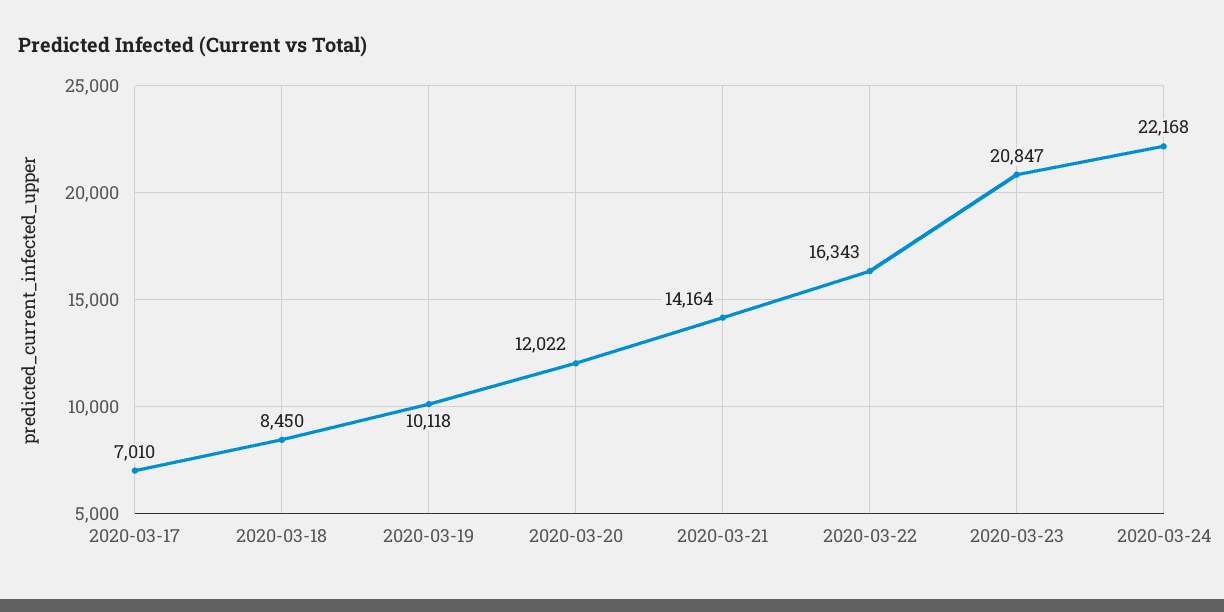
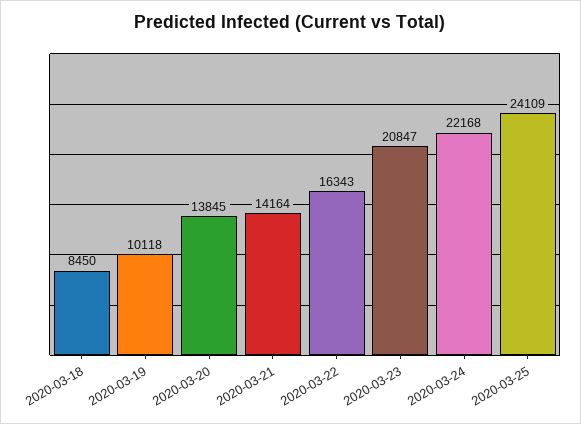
2020-03-17: 7010 -> none
2020-03-20: 12022 -> 13845
2020-03-25: none -> 24109

